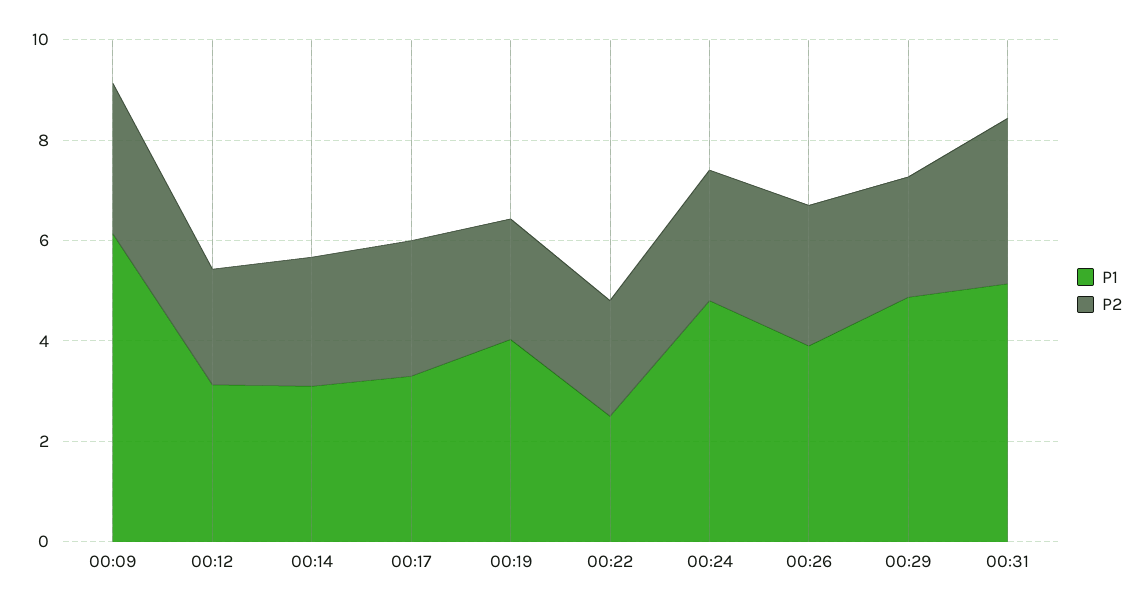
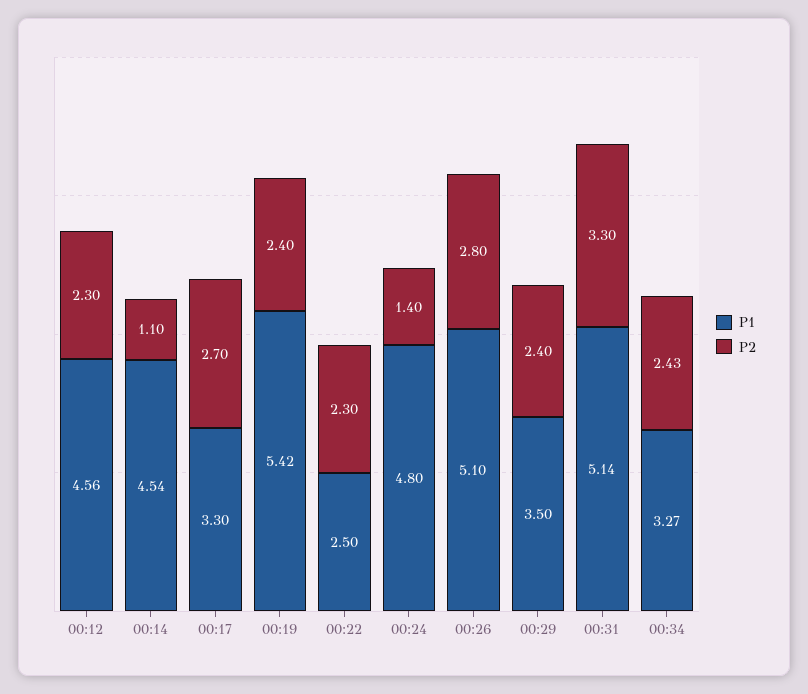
P1, 00:09: 6 -> none
P2, 00:09: 3 -> none
P1, 00:12: 3 -> 4.56
P1, 00:14: 3 -> 4.54
P2, 00:14: 2.5 -> 1.1
P1, 00:19: 4 -> 5.42
P2, 00:24: 2.5 -> 1.4
P1, 00:26: 4 -> 5.1
P1, 00:29: 5 -> 3.5
P1, 00:34: none -> 3.27
P2, 00:34: none -> 2.43

